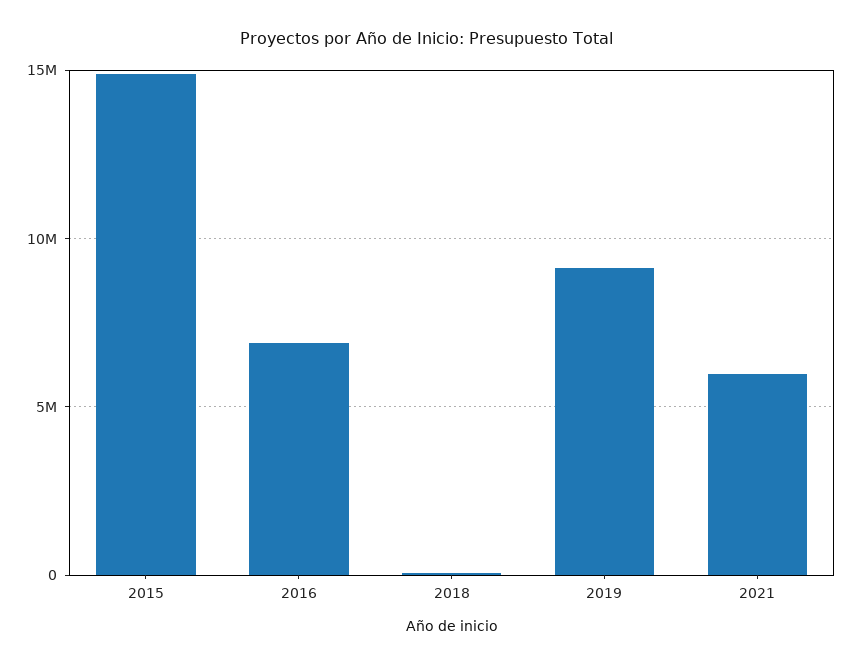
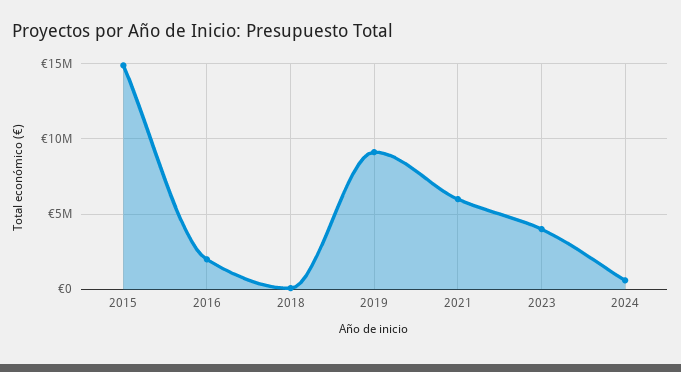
2016: 7000000 -> 2000000
2023: none -> 4000000
2024: none -> 500000

